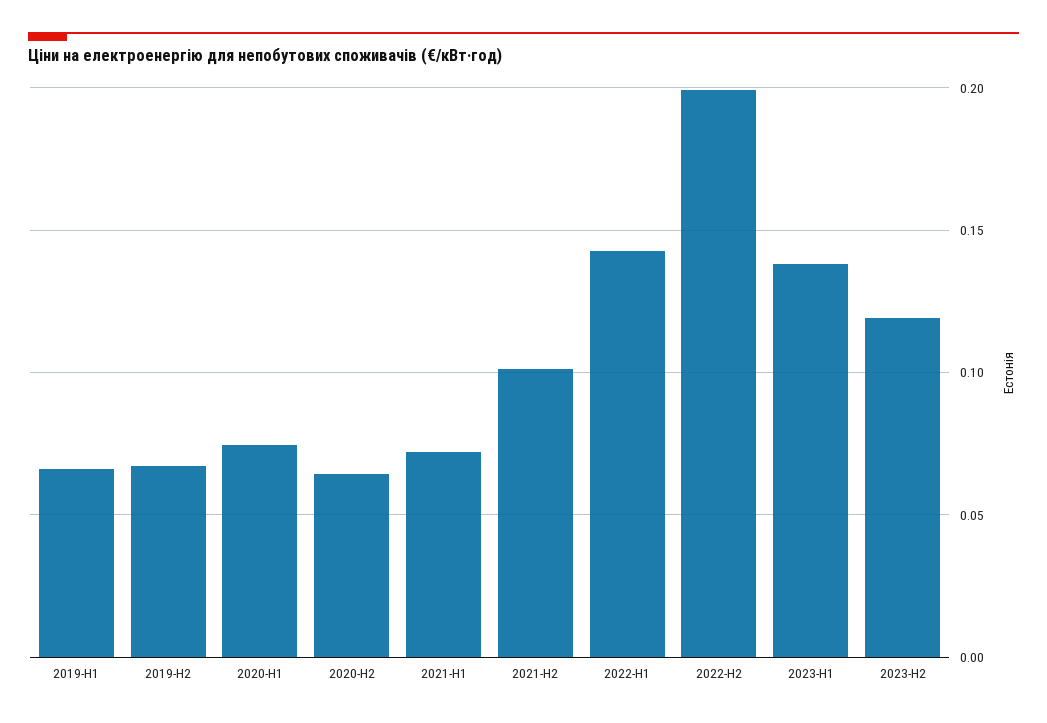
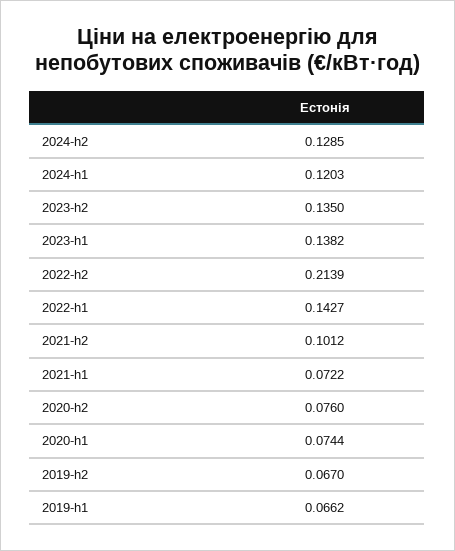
2020-H2: 0.065 -> 0.076
2022-H2: 0.2 -> 0.2139
2023-H2: 0.12 -> 0.135
2024-h2: none -> 0.1285
2024-h1: none -> 0.1203

